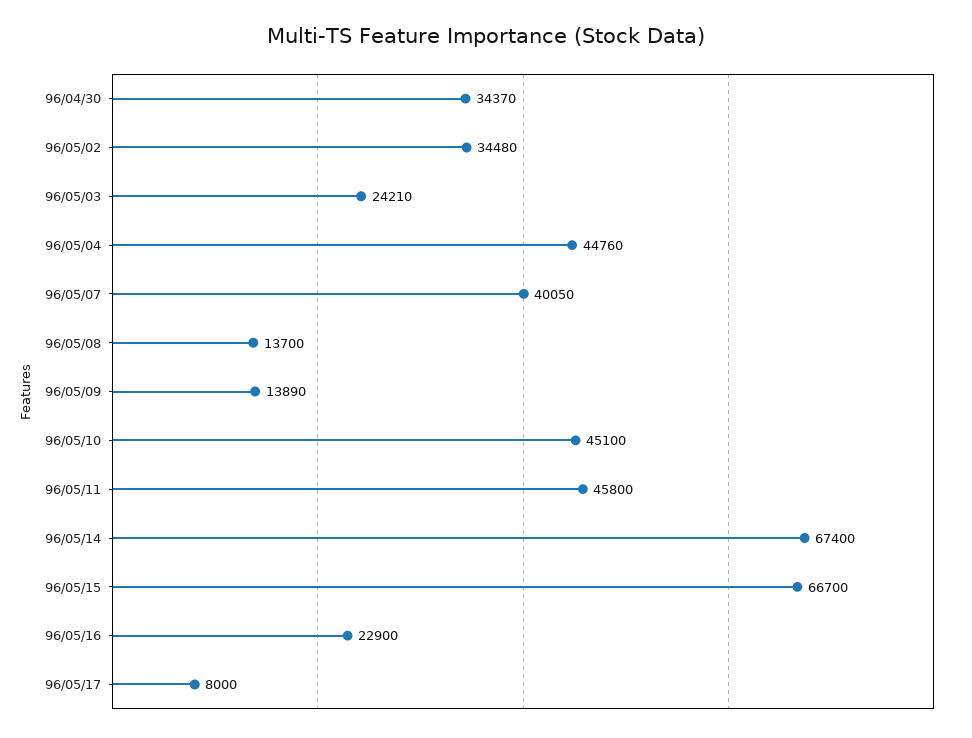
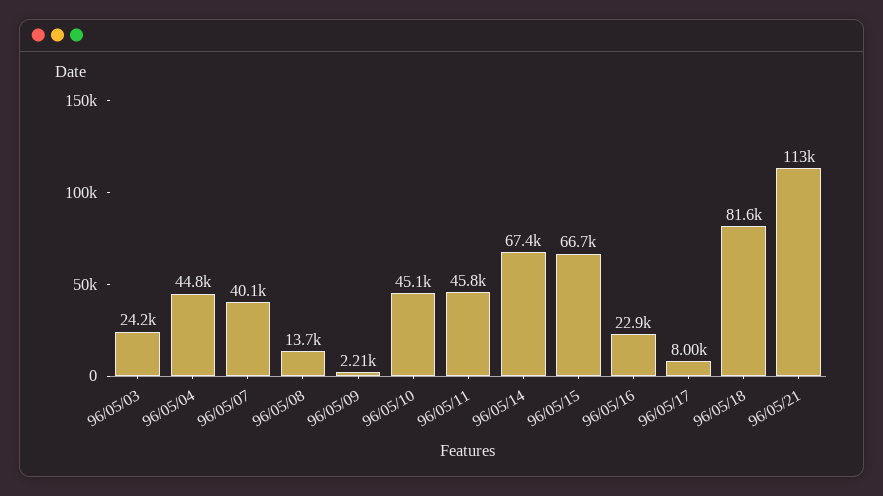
96/04/30: 34370 -> none
96/05/02: 34480 -> none
96/05/09: 13890 -> 2210
96/05/18: none -> 81600
96/05/21: none -> 113000

